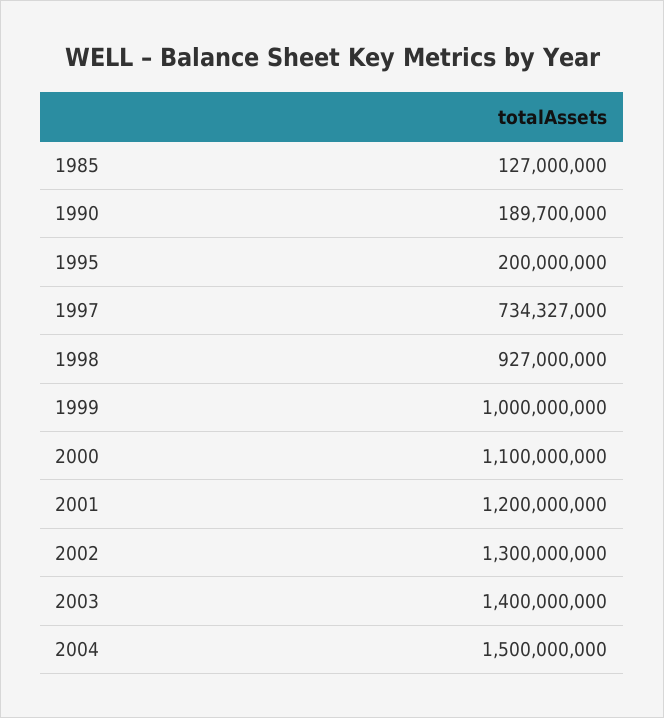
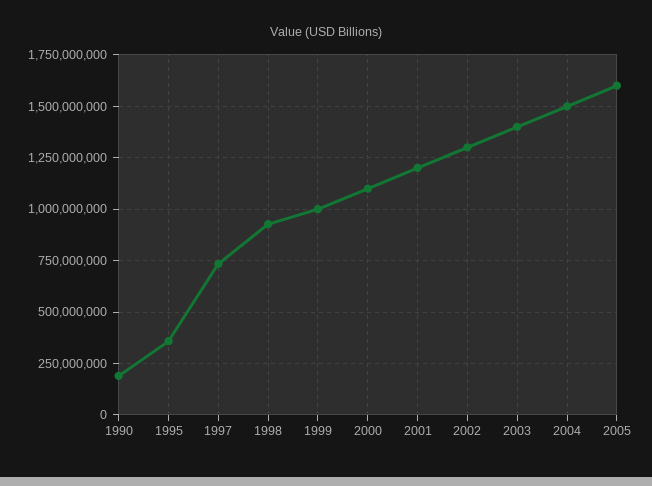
1985: 127000000 -> none
1995: 200000000 -> 350000000
2005: none -> 1600000000

